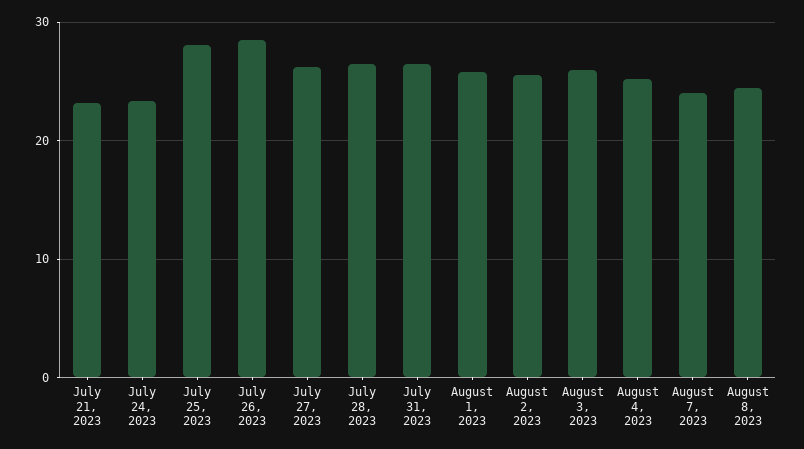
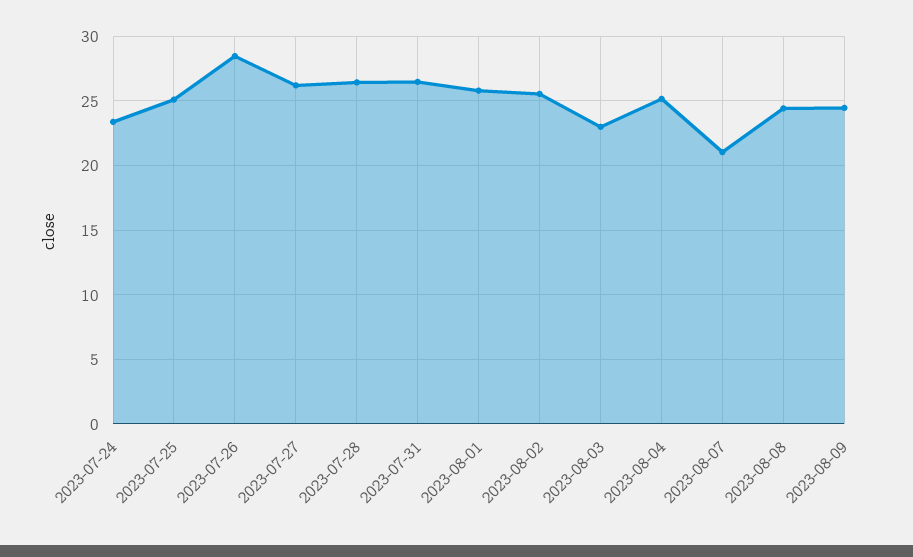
July 21, 2023: 23 -> none
July 25, 2023: 28 -> 25
August 3, 2023: 26 -> 23
August 7, 2023: 24 -> 21
2023-08-09: none -> 24.5

